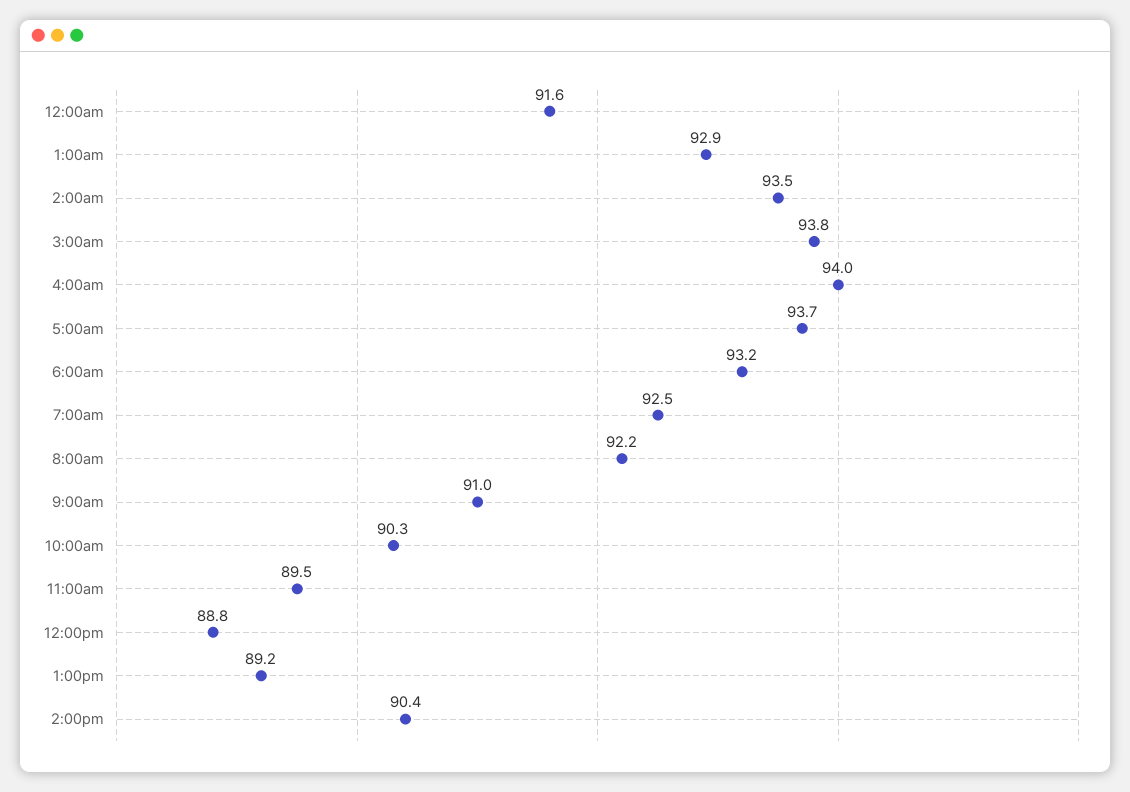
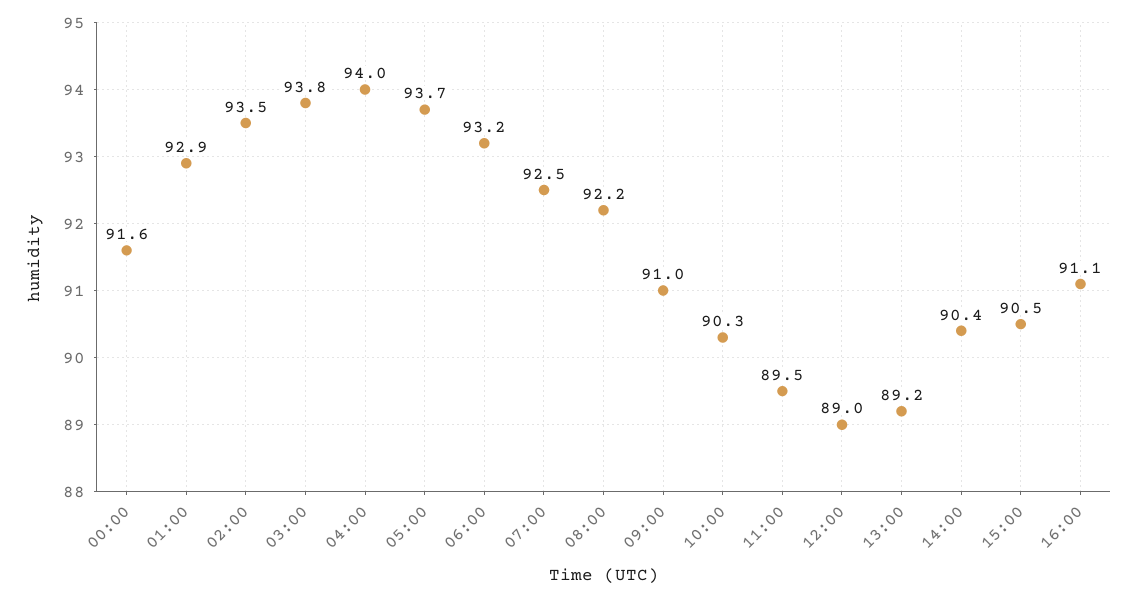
12:00pm: 88.8 -> 89
15:00: none -> 90.5
16:00: none -> 91.1

